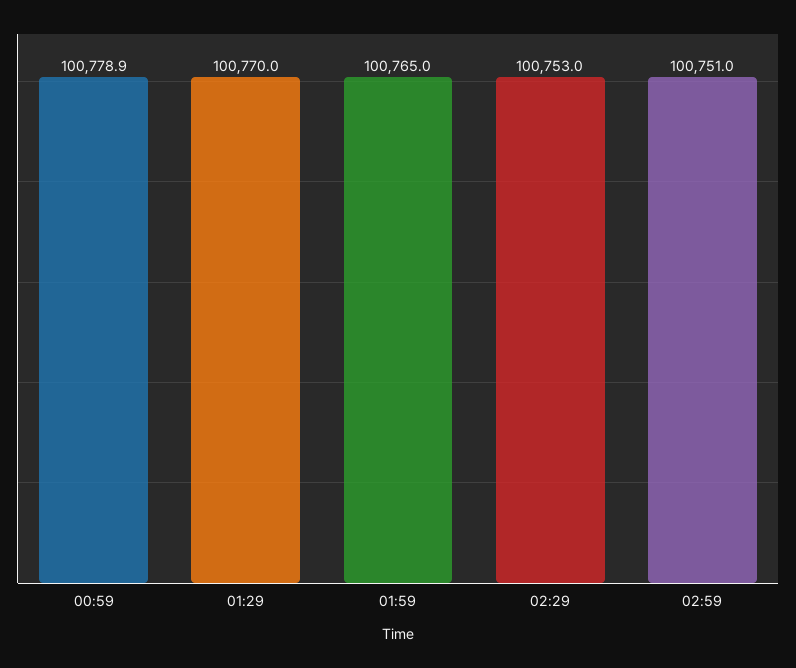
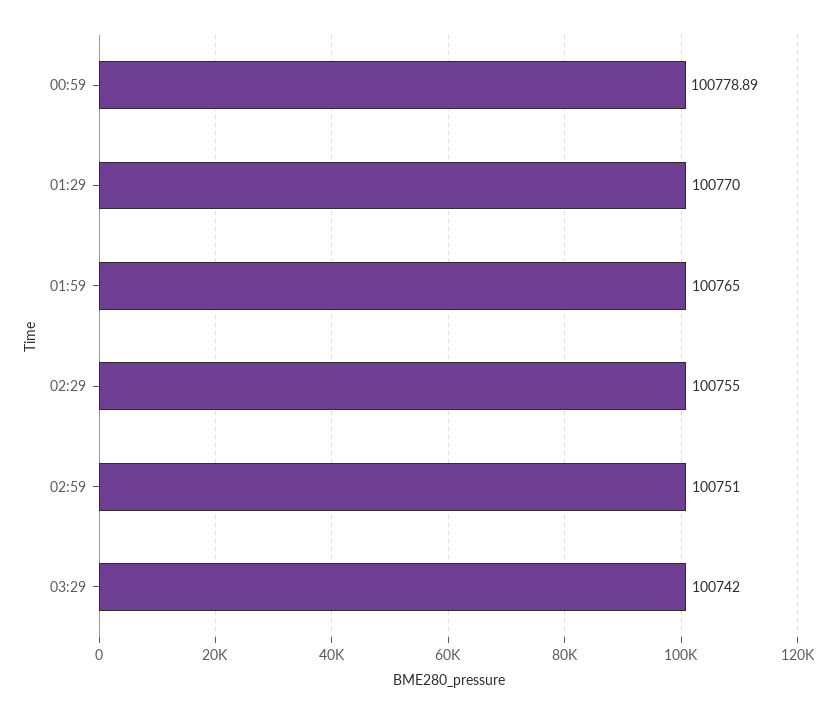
02:29: 100753 -> 100755
03:29: none -> 100742

